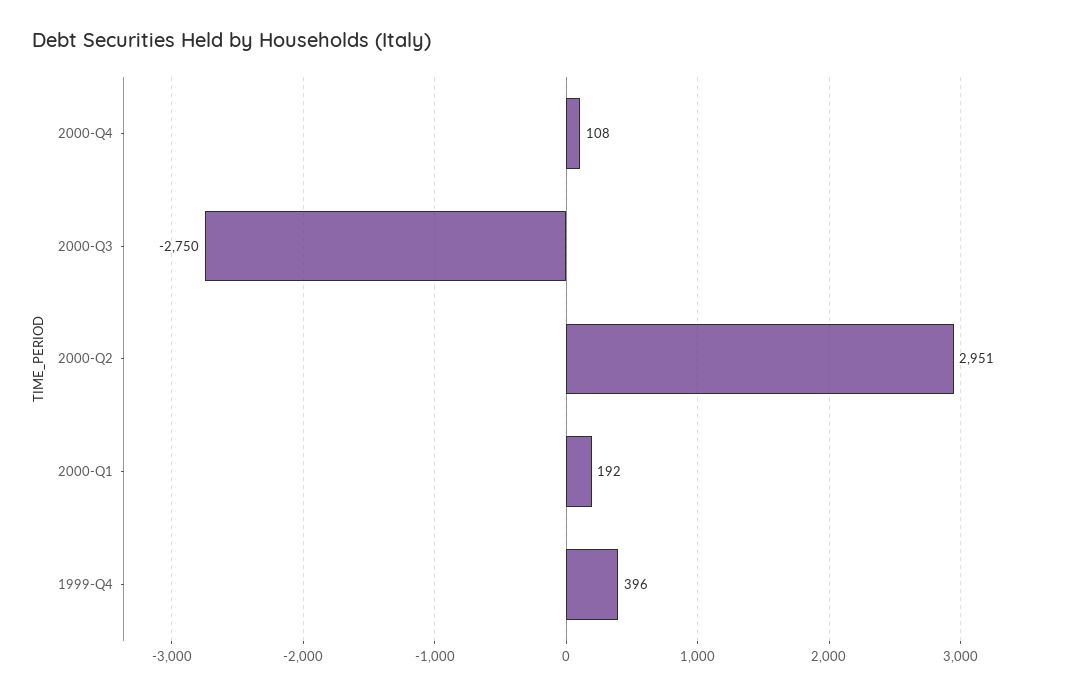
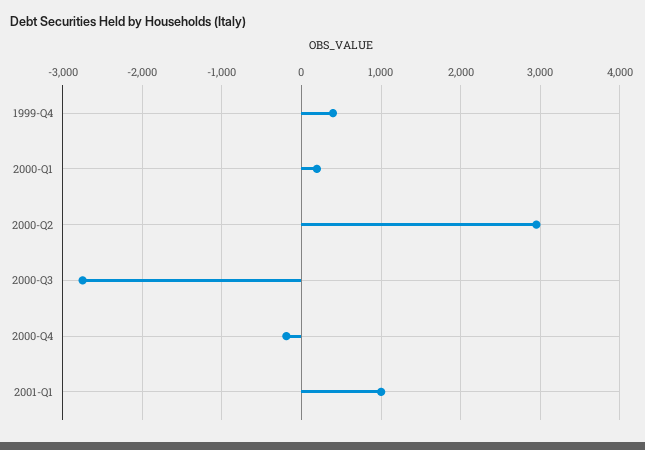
2000-Q4: 108 -> -200
2001-Q1: none -> 1000

